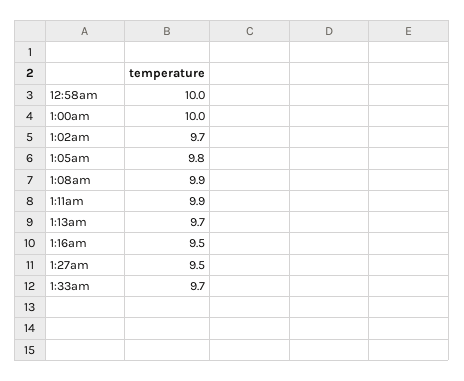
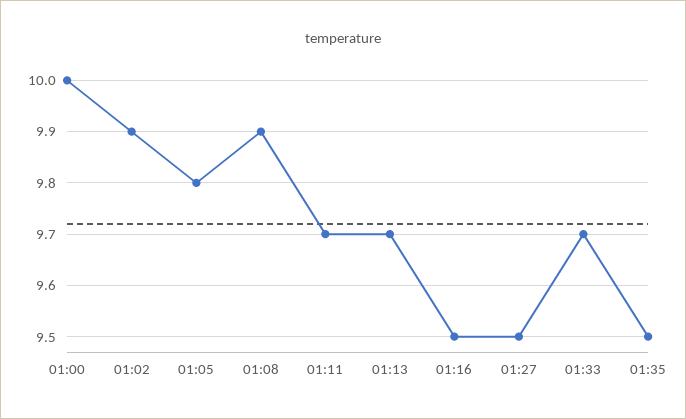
12:58am: 10 -> none
1:02am: 9.7 -> 9.9
1:11am: 9.9 -> 9.7
01:35: none -> 9.5

